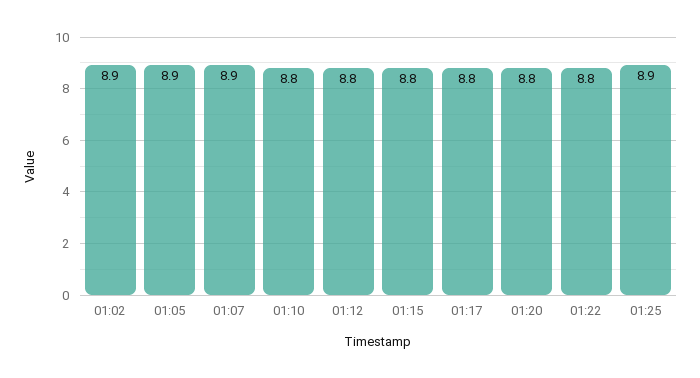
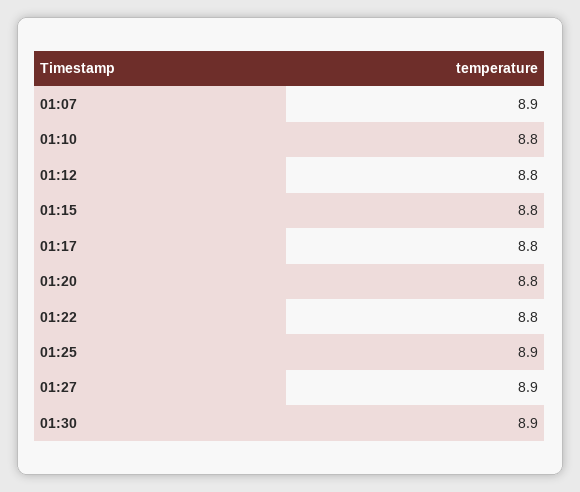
01:02: 8.9 -> none
01:05: 8.9 -> none
01:27: none -> 8.9
01:30: none -> 8.9

